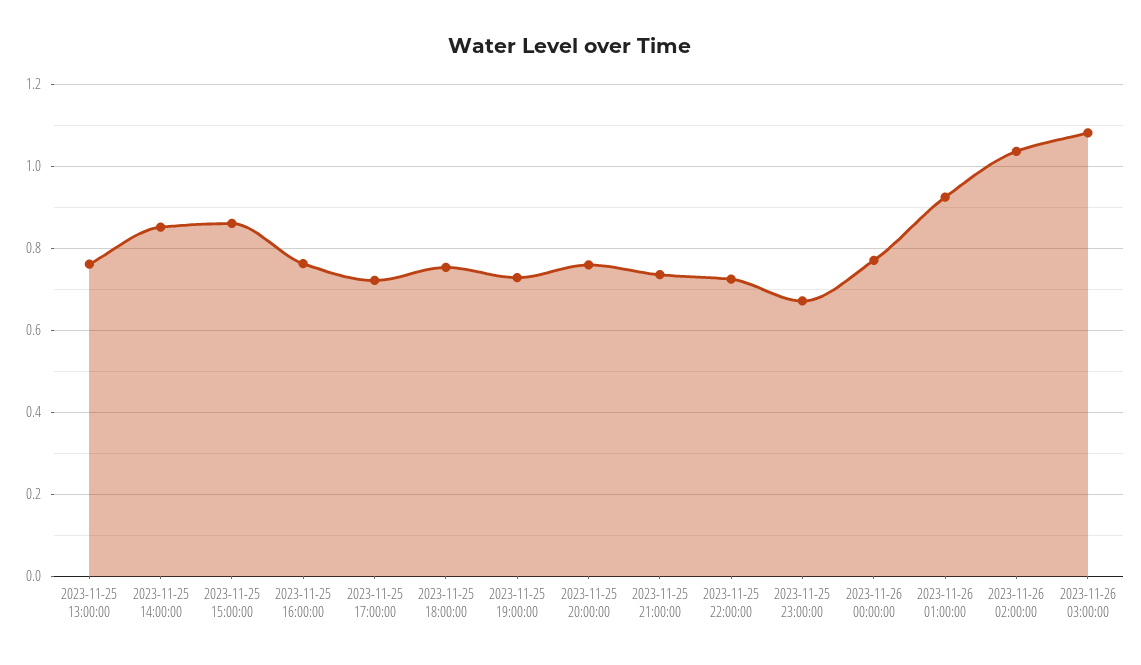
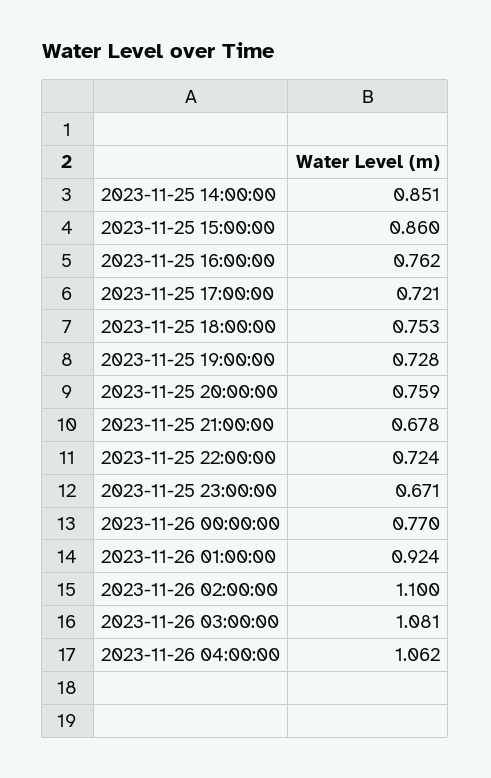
2023-11-25 13:00:00: 0.76 -> none
2023-11-25 21:00:00: 0.74 -> 0.678
2023-11-26 02:00:00: 1.04 -> 1.1
2023-11-26 04:00:00: none -> 1.062

